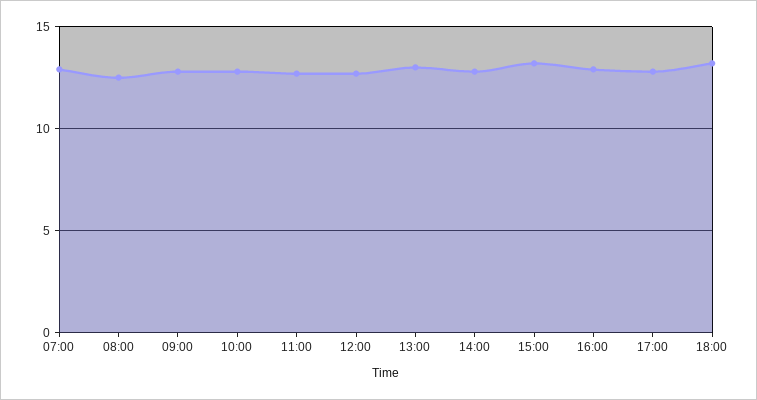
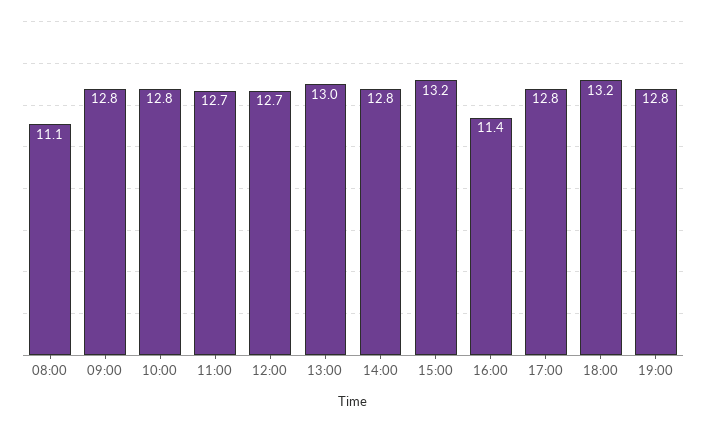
07:00: 13 -> none
08:00: 12.5 -> 11.1
16:00: 13 -> 11.4
19:00: none -> 12.8

